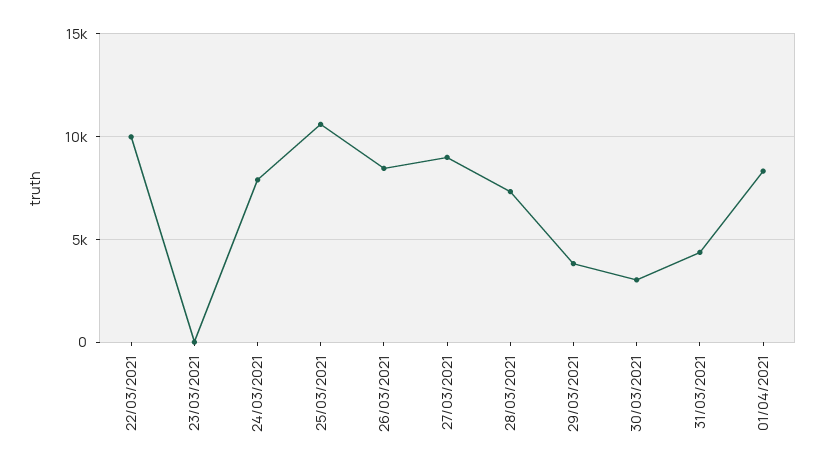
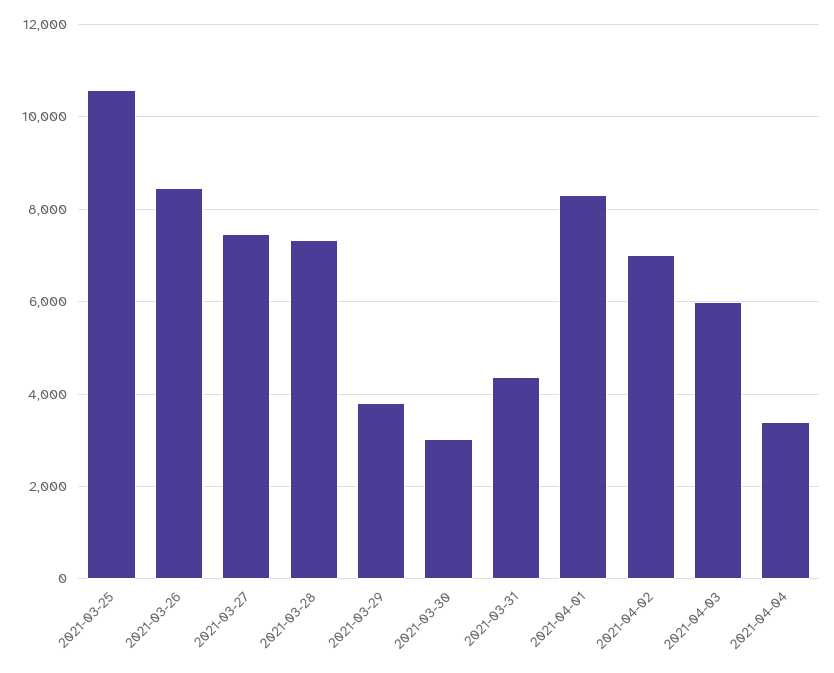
22/03/2021: 10000 -> none
23/03/2021: 0 -> none
24/03/2021: 8000 -> none
27/03/2021: 9000 -> 7400
2021-04-02: none -> 7000
2021-04-03: none -> 6000
2021-04-04: none -> 3400

